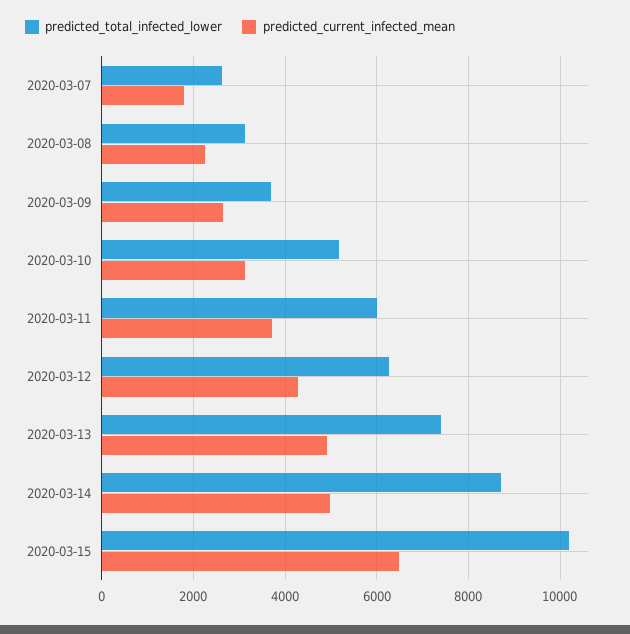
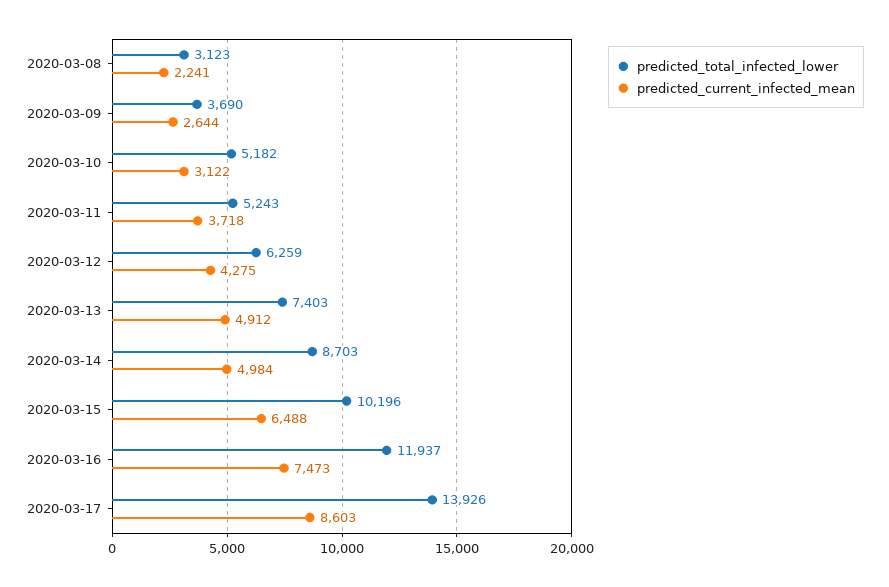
predicted_total_infected_lower, 2020-03-07: 2600 -> none
predicted_current_infected_mean, 2020-03-07: 1800 -> none
predicted_total_infected_lower, 2020-03-11: 6000 -> 5243
predicted_total_infected_lower, 2020-03-16: none -> 11937
predicted_current_infected_mean, 2020-03-16: none -> 7473
predicted_total_infected_lower, 2020-03-17: none -> 13926
predicted_current_infected_mean, 2020-03-17: none -> 8603

